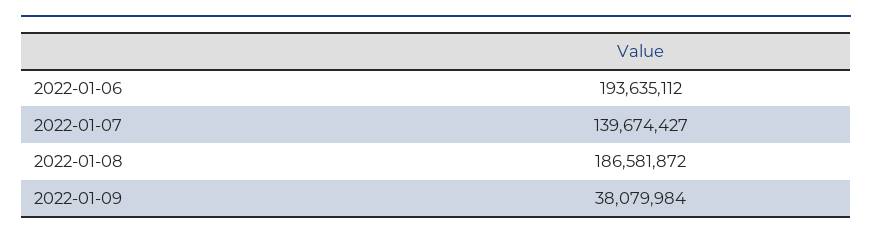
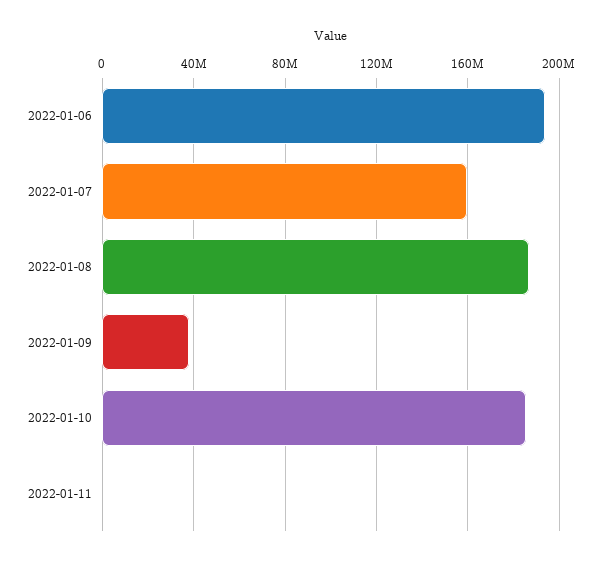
2022-01-07: 139674427 -> 160000000
2022-01-10: none -> 185000000
2022-01-11: none -> 0

